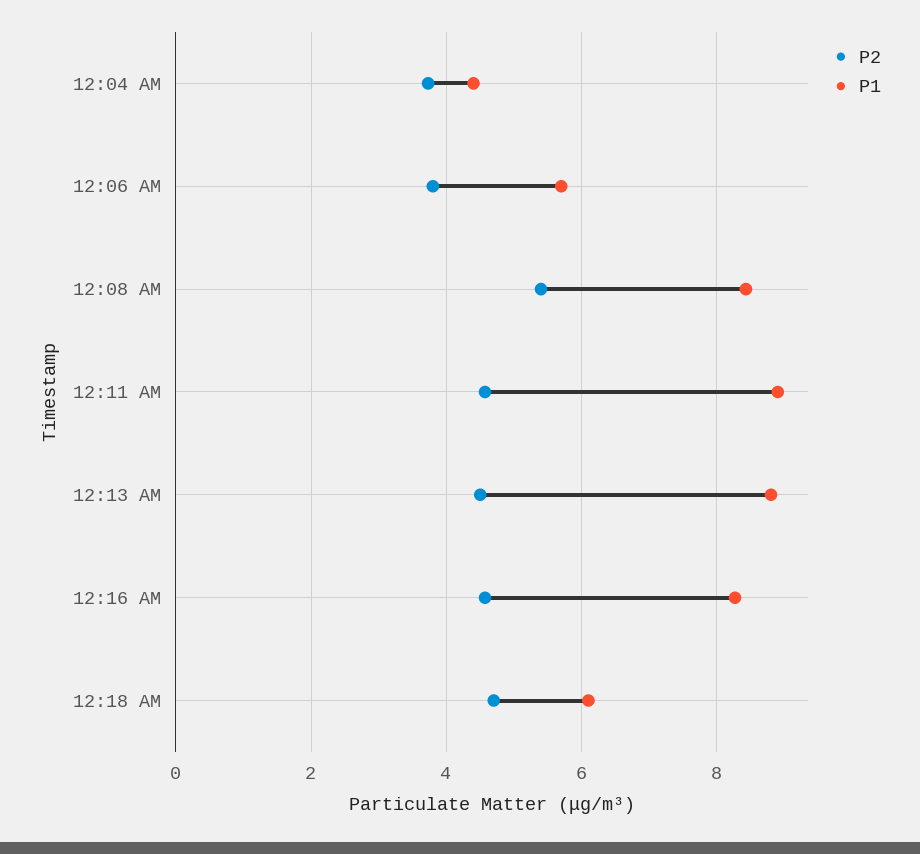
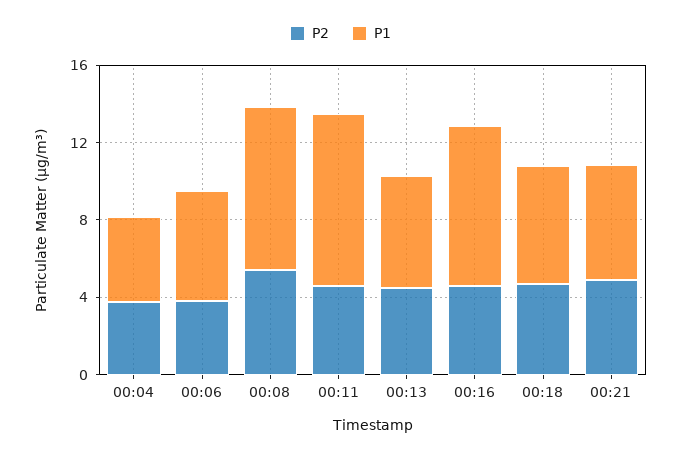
P1, 12:13 AM: 8.8 -> 6
P2, 00:21: none -> 5
P1, 00:21: none -> 6

